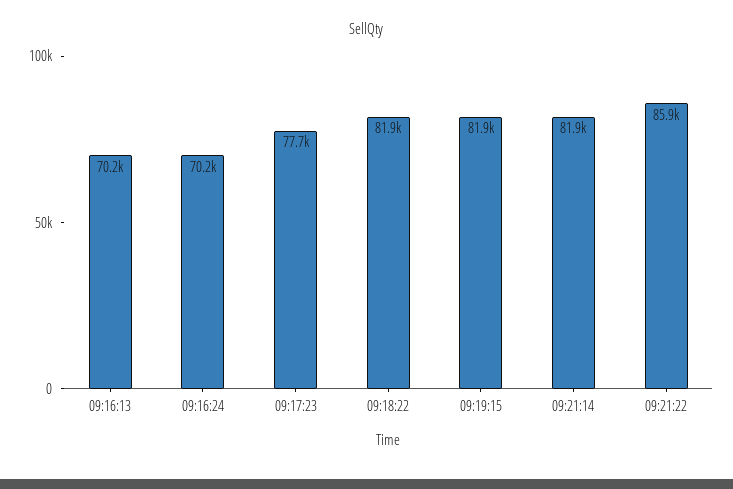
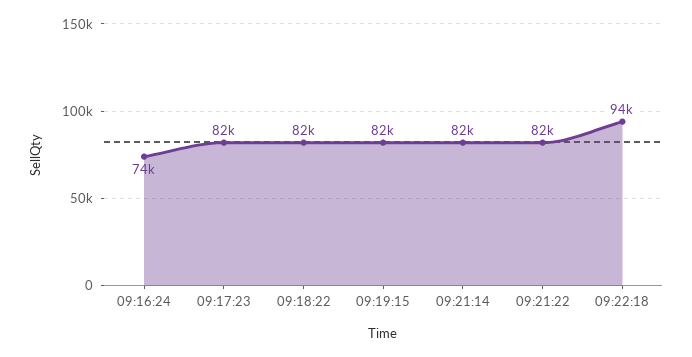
09:16:13: 70200 -> none
09:16:24: 70200 -> 74000
09:17:23: 77700 -> 82000
09:21:22: 85900 -> 82000
09:22:18: none -> 94000

